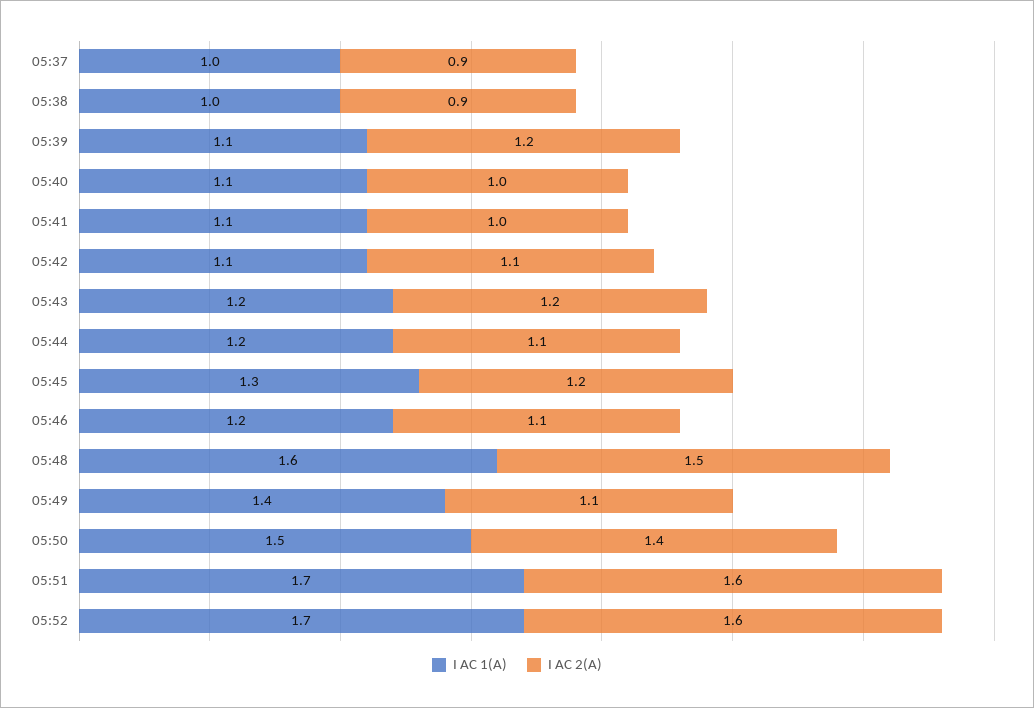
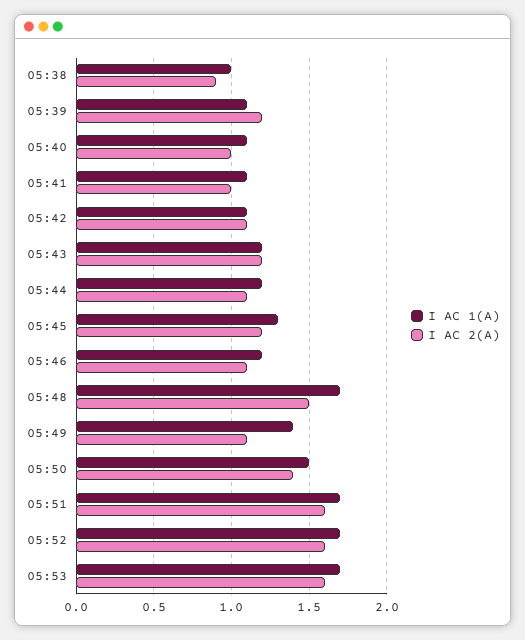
I AC 1(A), 05:37: 1 -> none
I AC 2(A), 05:37: 0.9 -> none
I AC 1(A), 05:48: 1.6 -> 1.7
I AC 1(A), 05:53: none -> 1.7
I AC 2(A), 05:53: none -> 1.6

